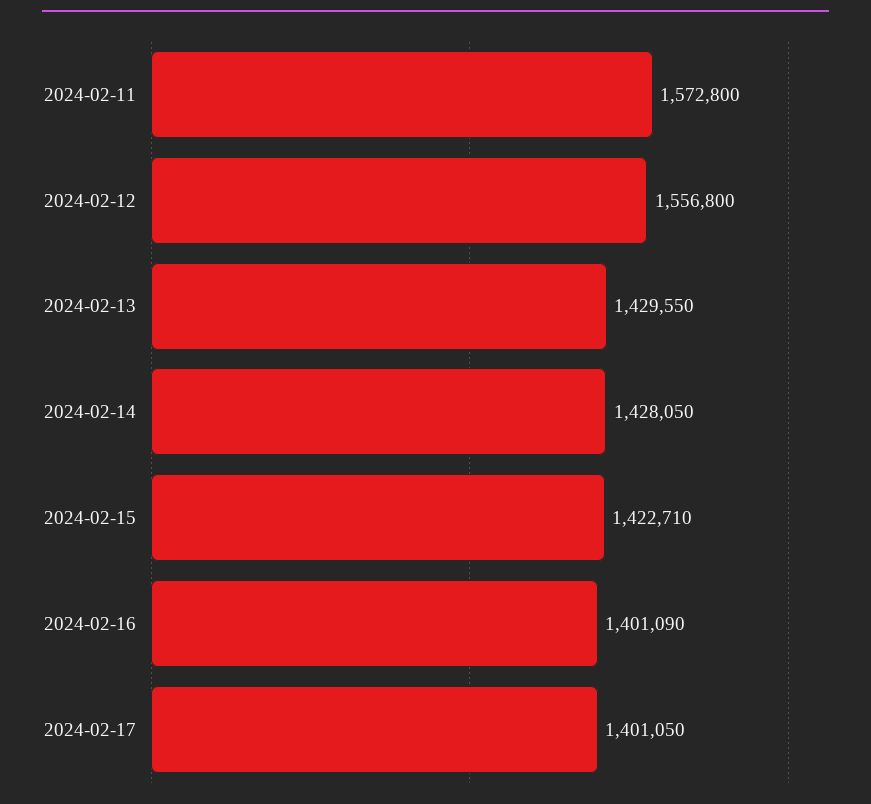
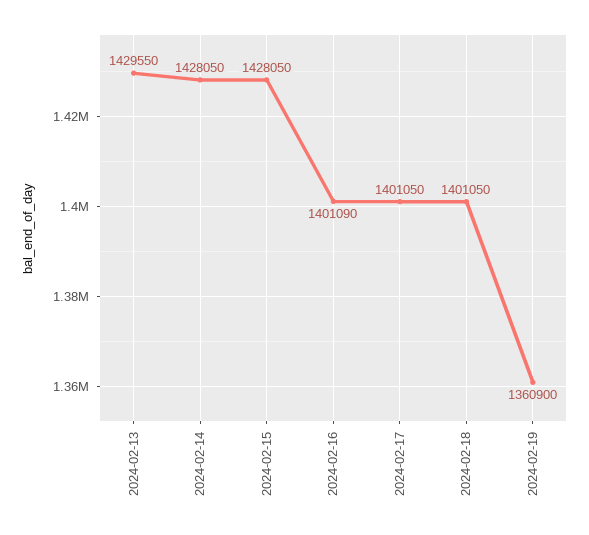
2024-02-11: 1572800 -> none
2024-02-12: 1556800 -> none
2024-02-15: 1422710 -> 1428050
2024-02-18: none -> 1401050
2024-02-19: none -> 1360900

